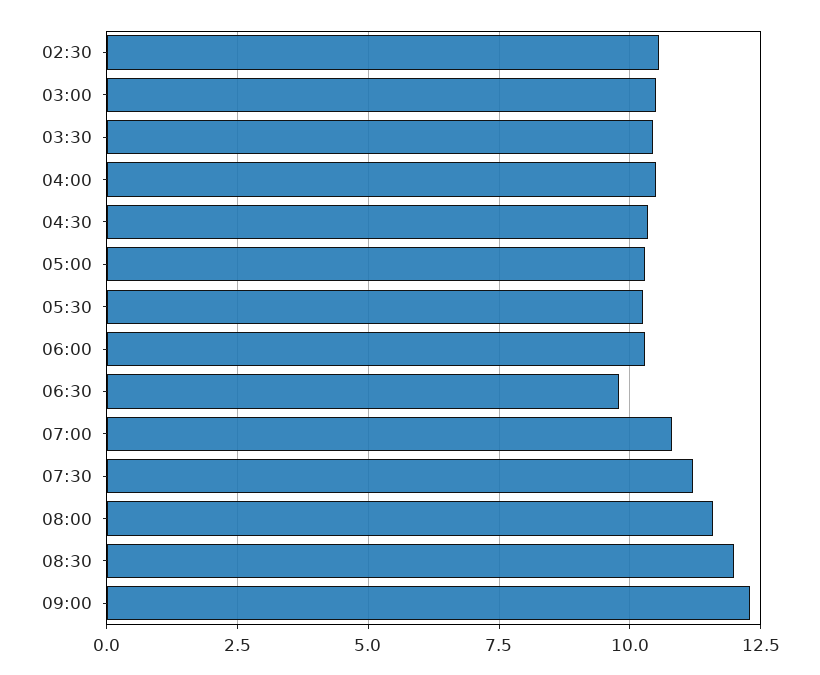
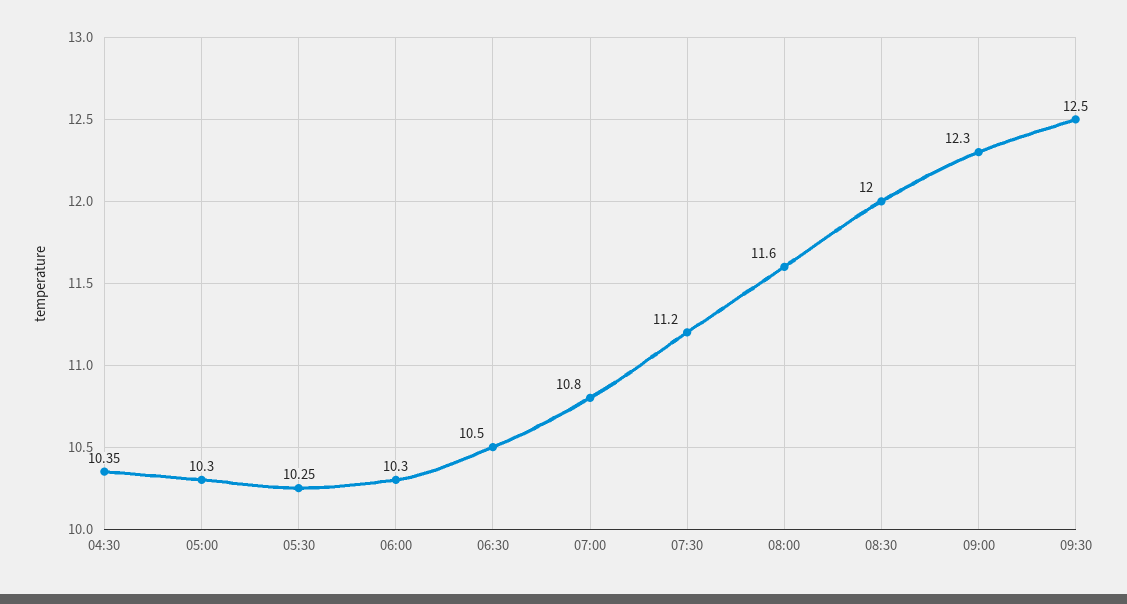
02:30: 10.5 -> none
03:00: 10.5 -> none
03:30: 10.5 -> none
04:00: 10.5 -> none
06:30: 9.75 -> 10.5
09:30: none -> 12.5

